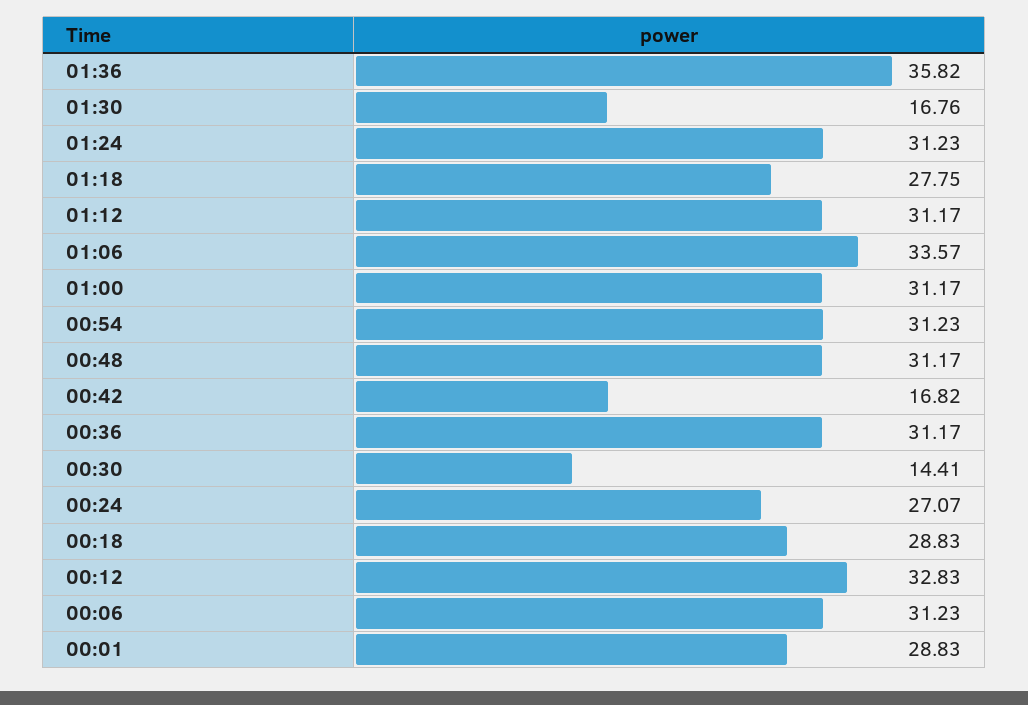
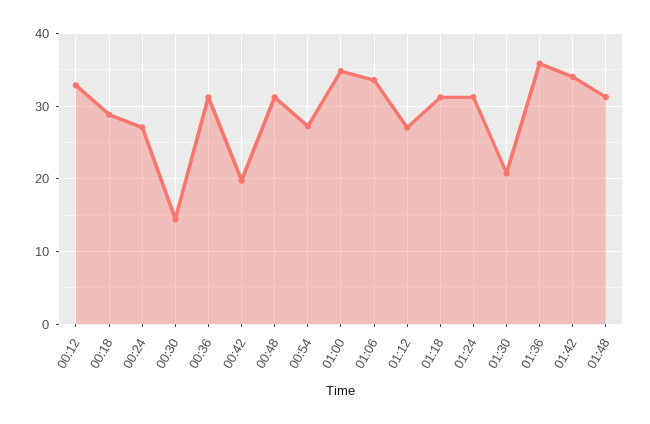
01:30: 16.76 -> 21
01:18: 27.75 -> 31
01:12: 31.17 -> 27
01:00: 31.17 -> 35
00:54: 31.23 -> 27
00:42: 16.82 -> 20
00:06: 31.23 -> none
00:01: 28.83 -> none
01:42: none -> 34
01:48: none -> 31

